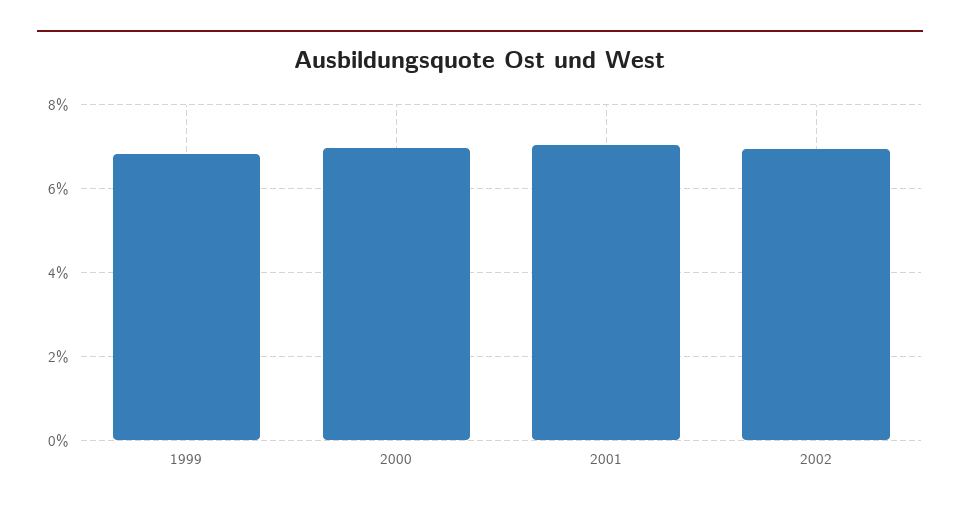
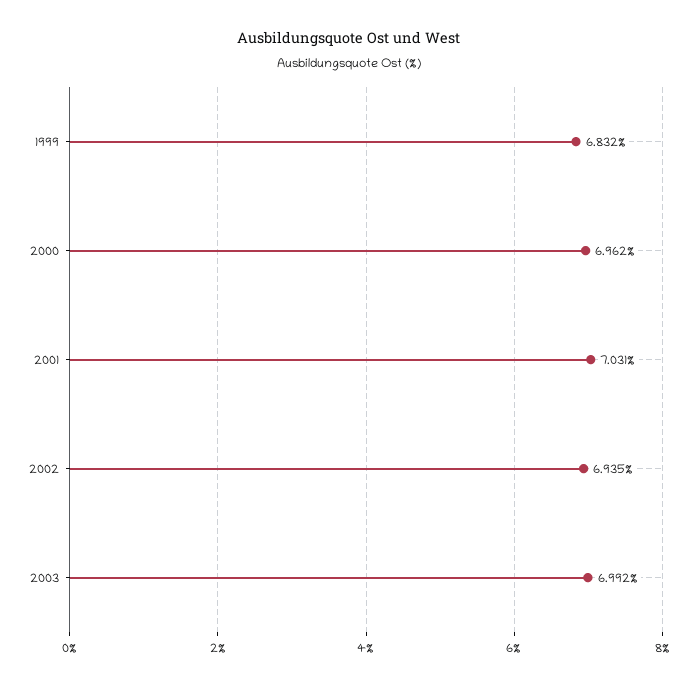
2003: none -> 6.992

